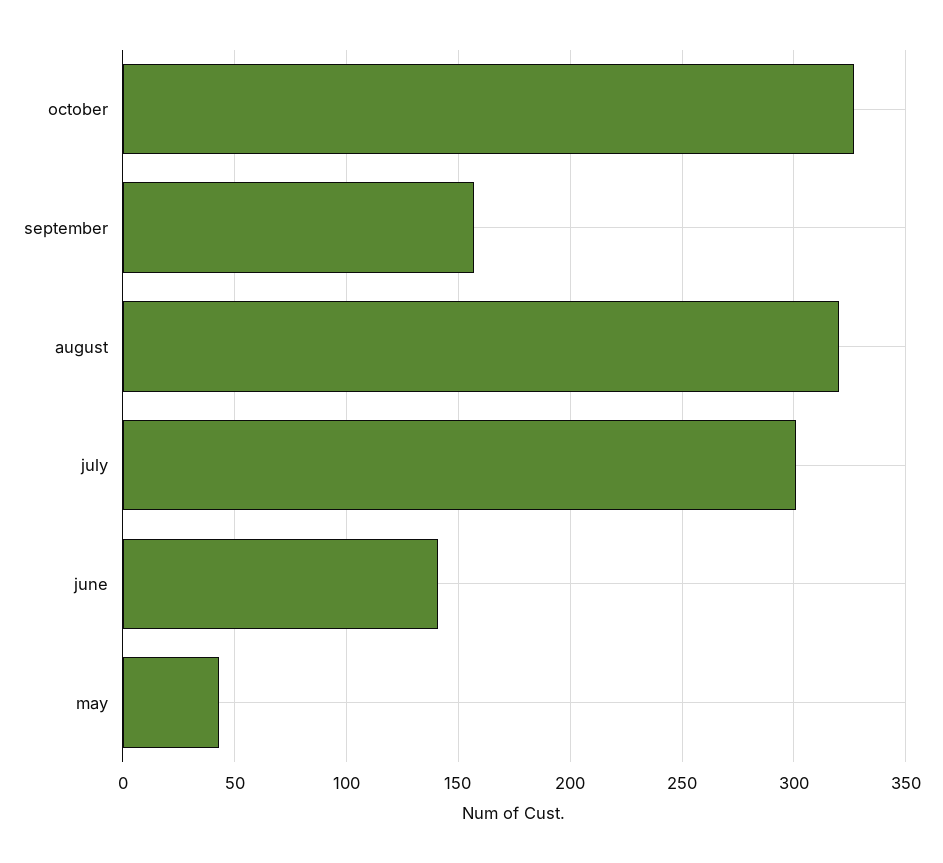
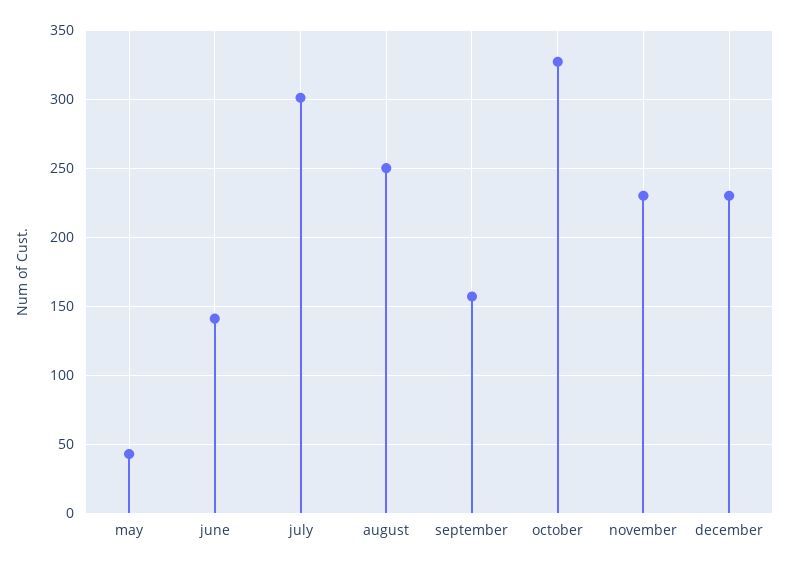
august: 320 -> 250
november: none -> 230
december: none -> 230

